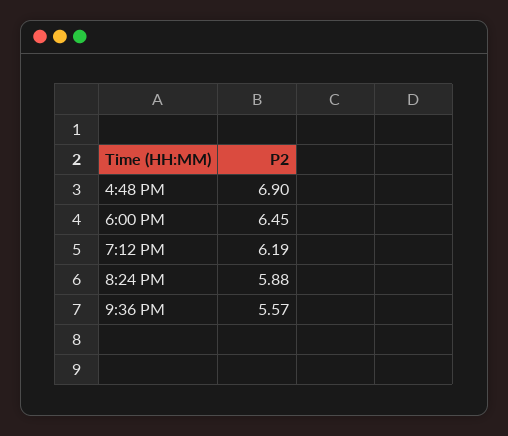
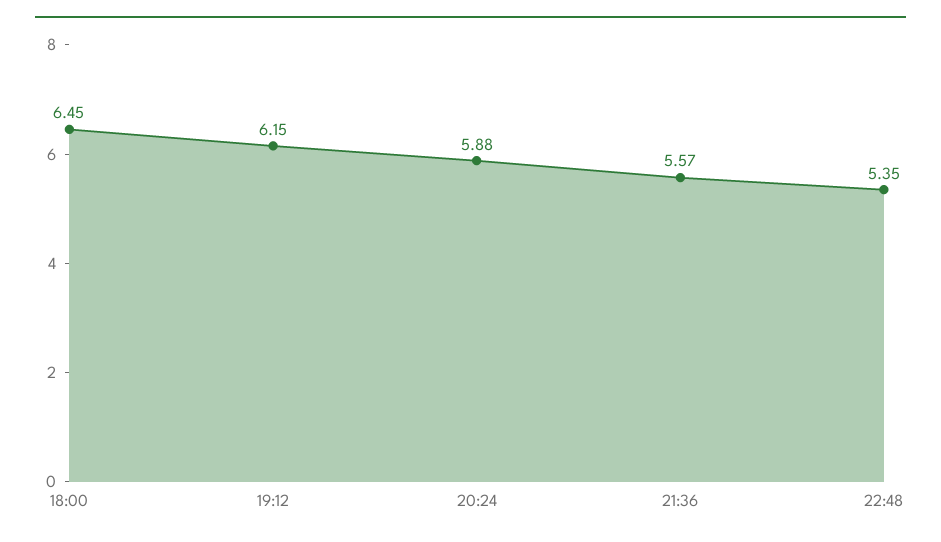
4:48 PM: 6.9 -> none
7:12 PM: 6.19 -> 6.15
22:48: none -> 5.35

